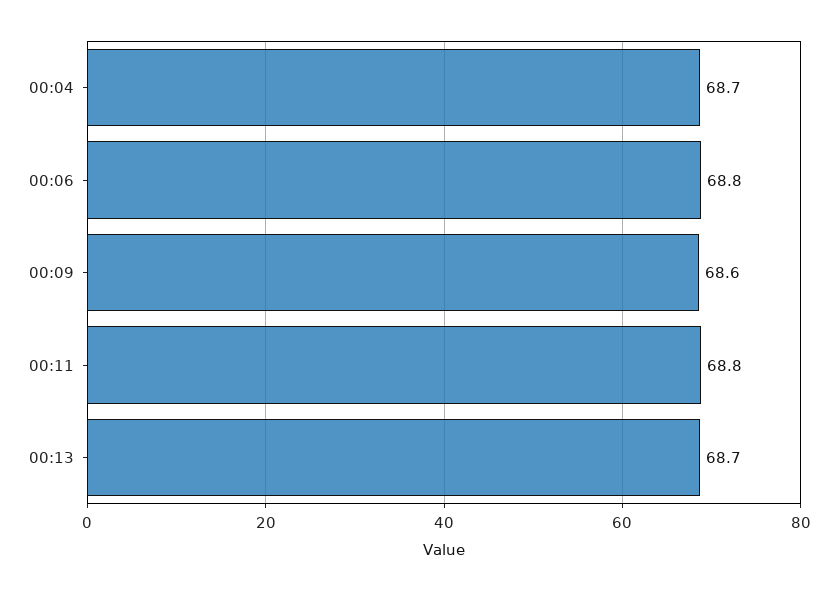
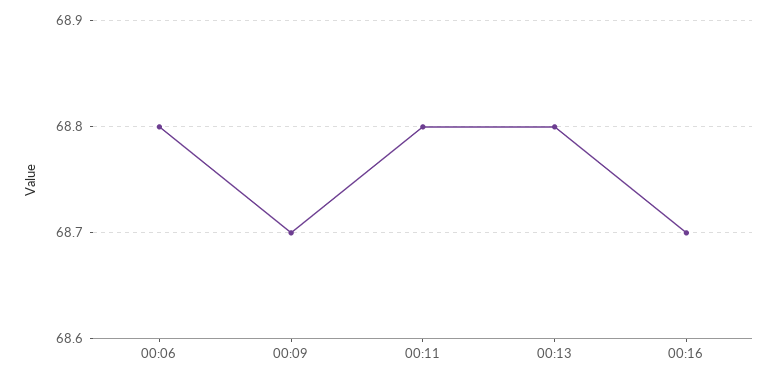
00:04: 68.7 -> none
00:09: 68.6 -> 68.7
00:13: 68.7 -> 68.8
00:16: none -> 68.7

